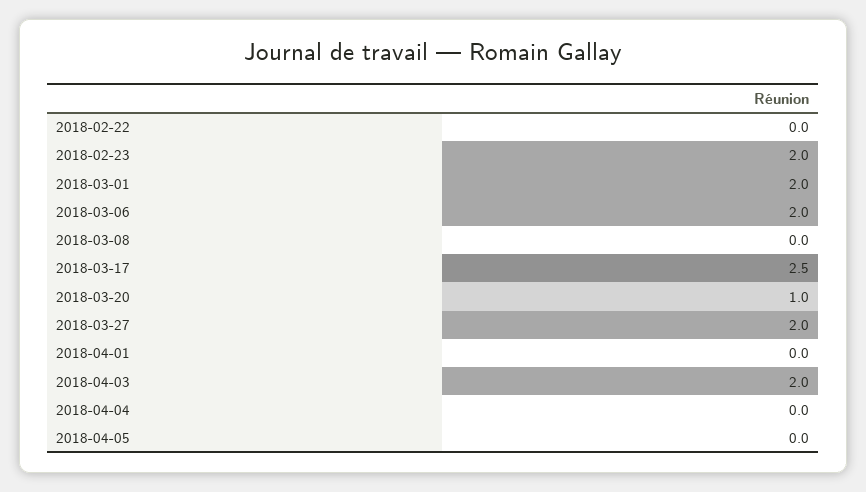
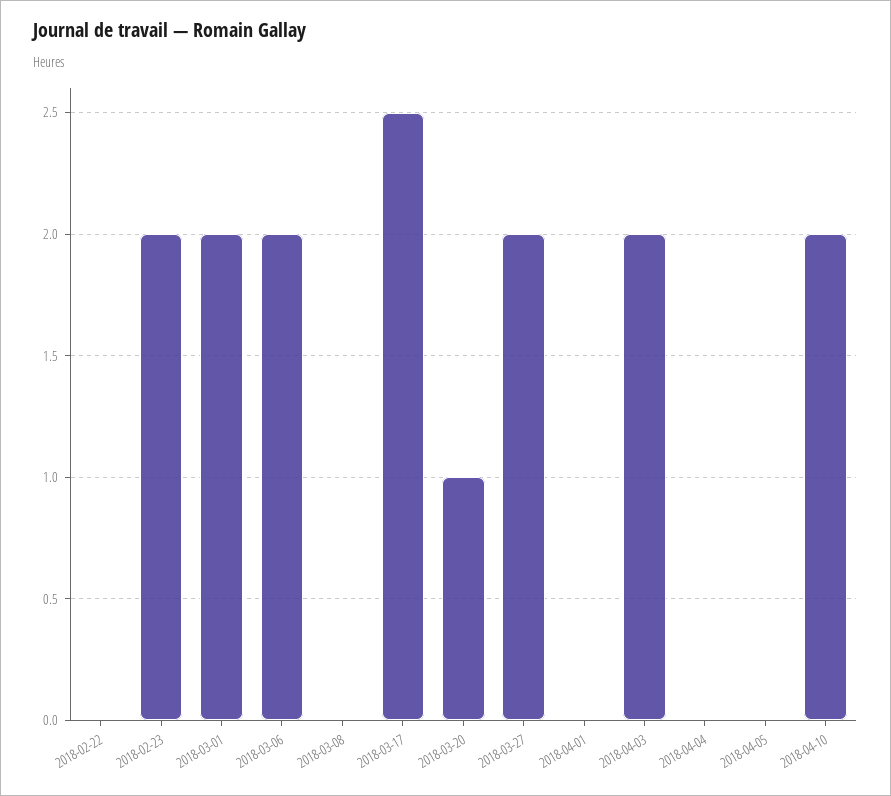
2018-04-10: none -> 2

